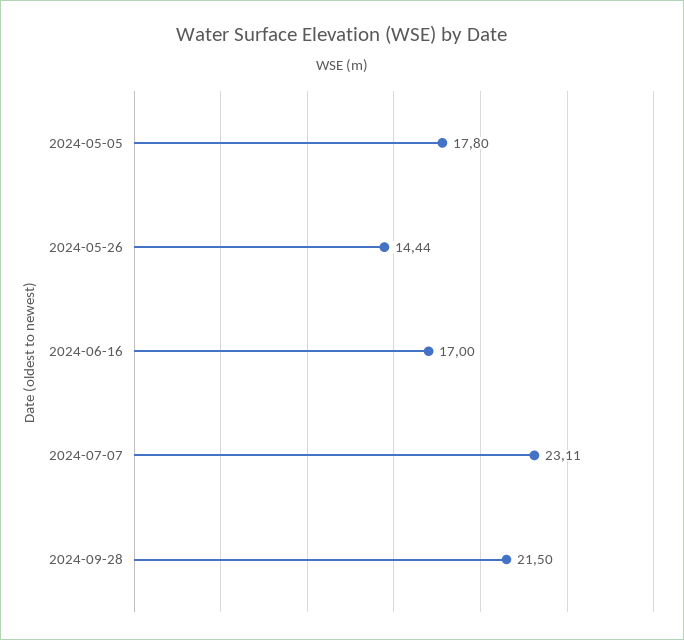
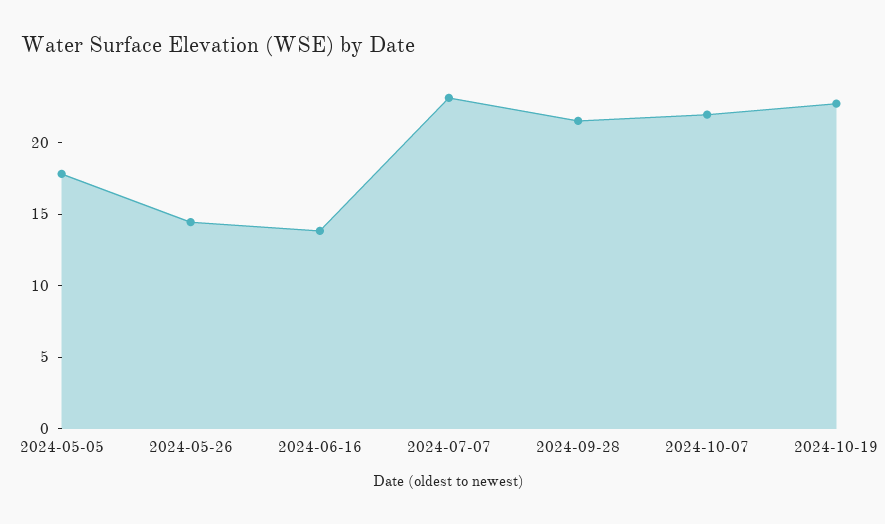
2024-06-16: 17 -> 14
2024-10-07: none -> 22
2024-10-19: none -> 23

